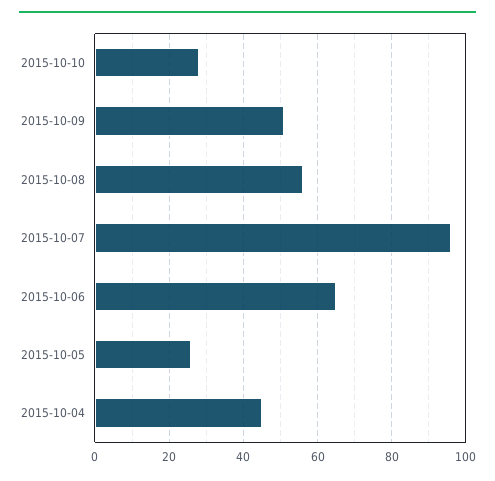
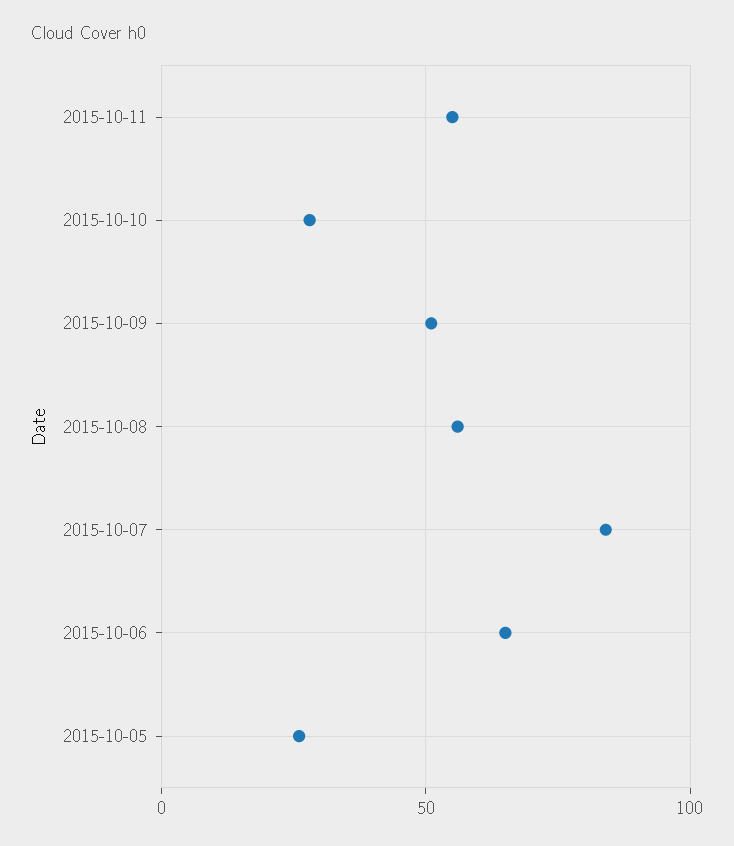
2015-10-07: 95 -> 85
2015-10-04: 45 -> none
2015-10-11: none -> 55

